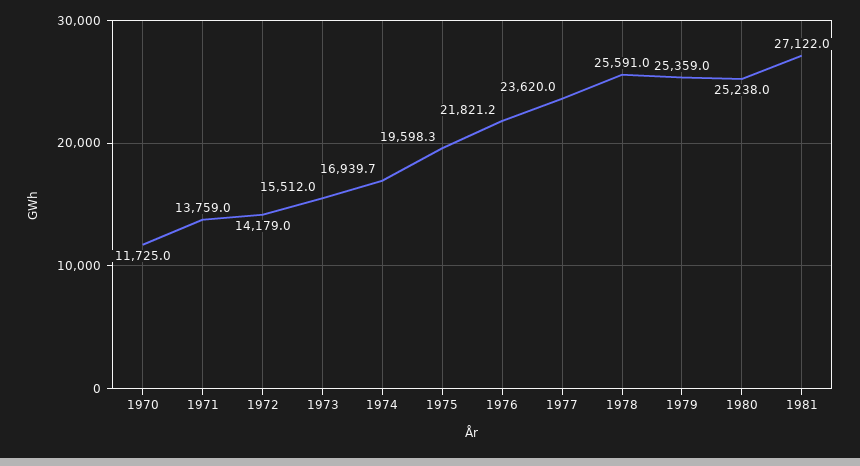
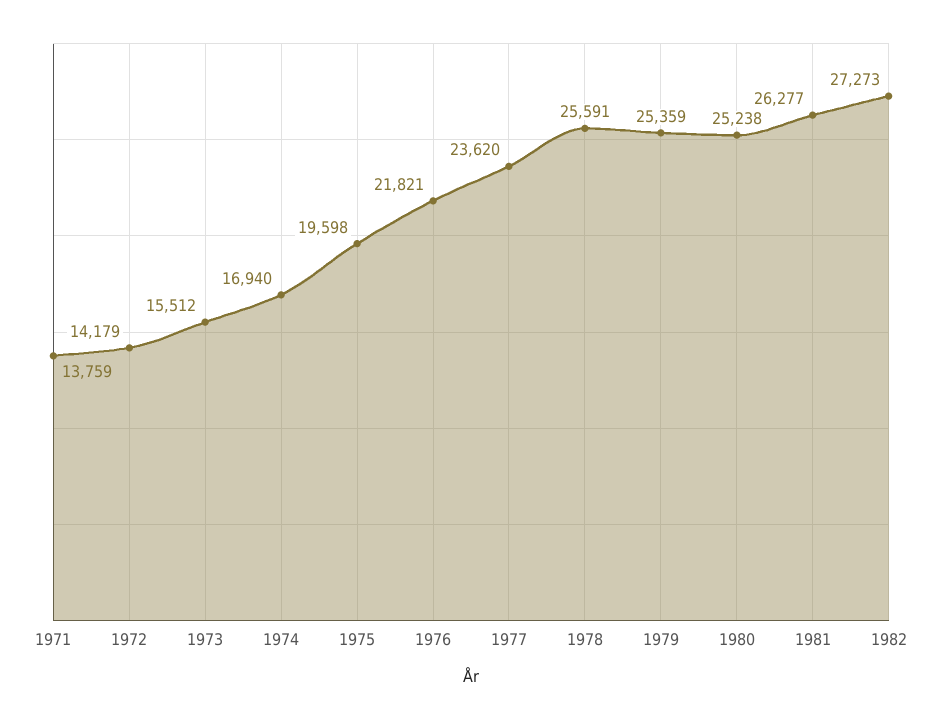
1970: 11725 -> none
1981: 27122 -> 26277
1982: none -> 27273

